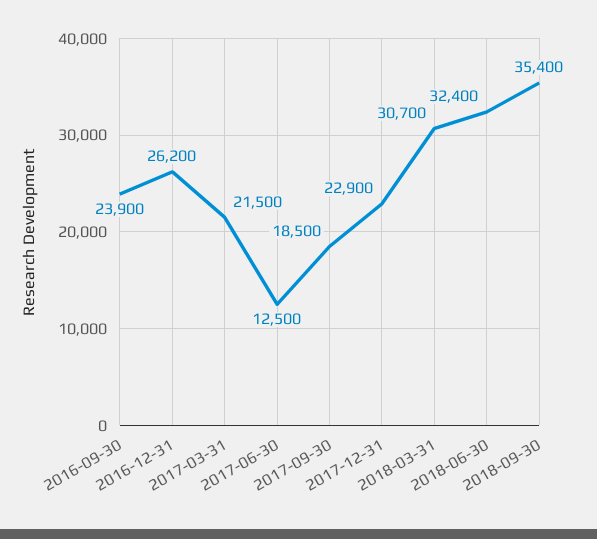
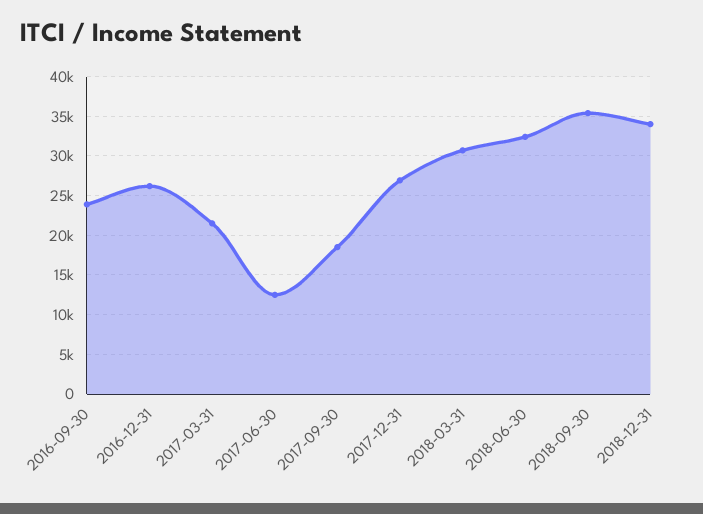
2017-12-31: 22900 -> 27000
2018-12-31: none -> 34000

